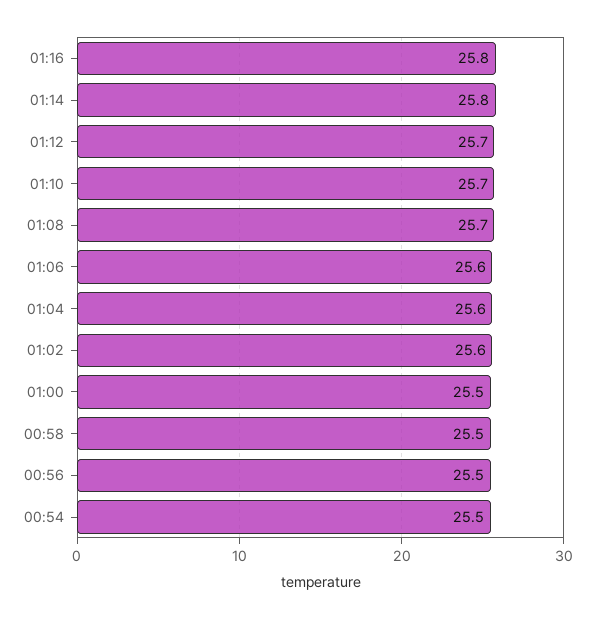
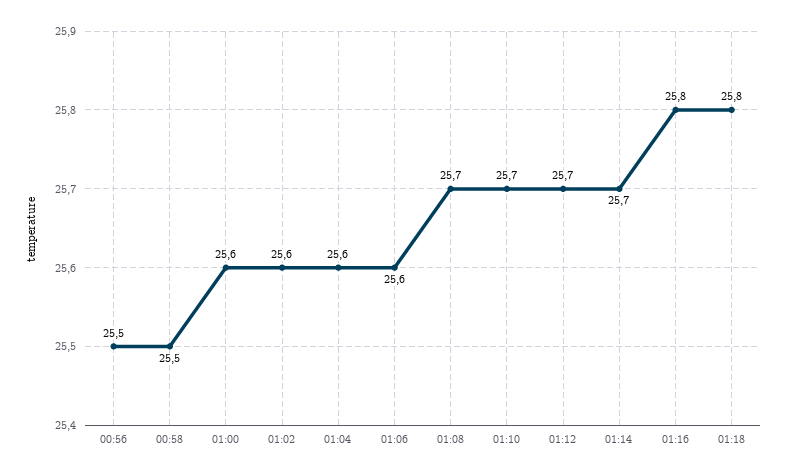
01:14: 25.8 -> 25.7
01:00: 25.5 -> 25.6
00:54: 25.5 -> none
01:18: none -> 25.8

